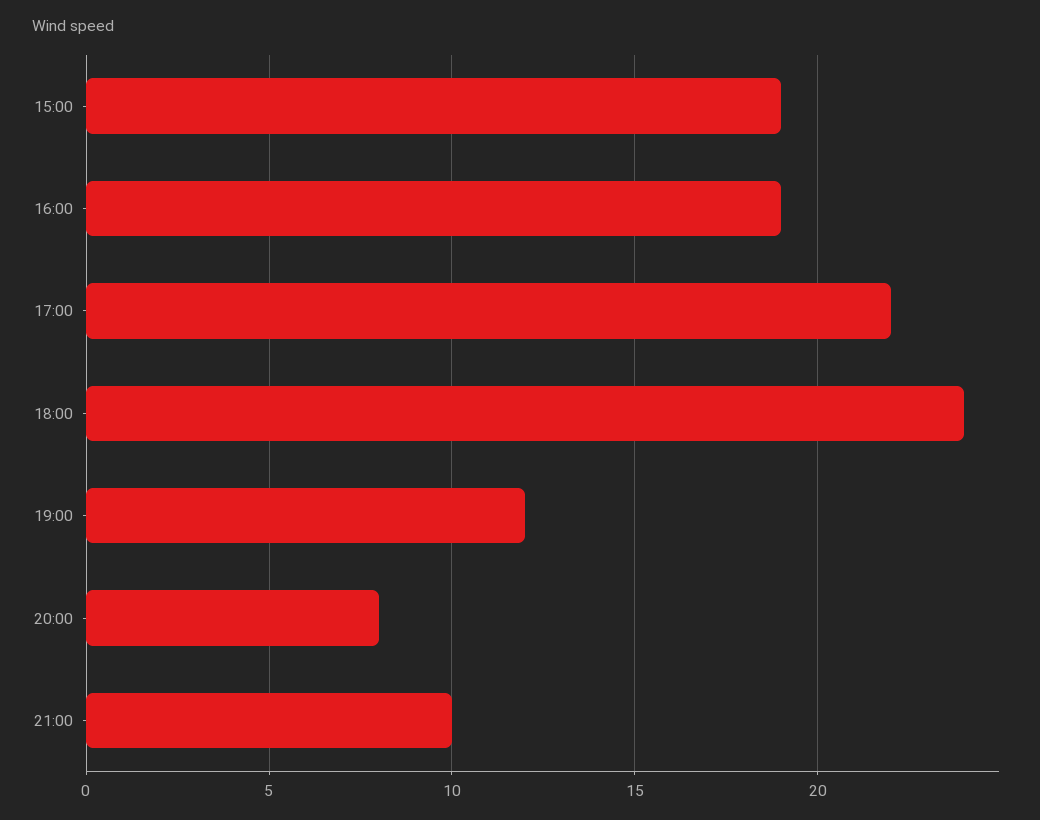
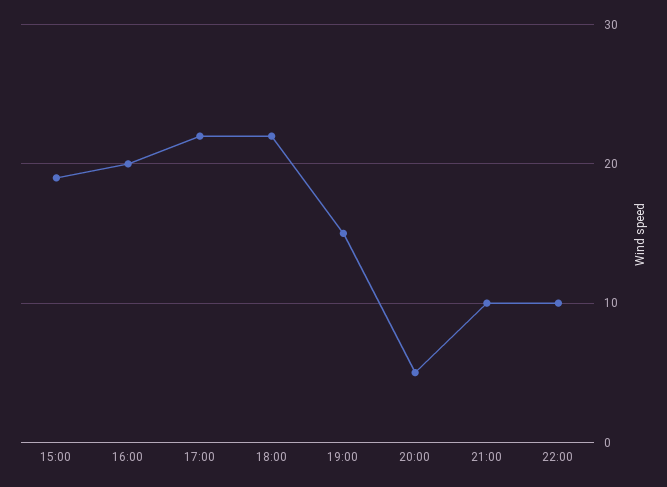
16:00: 19 -> 20
18:00: 24 -> 22
19:00: 12 -> 15
20:00: 8 -> 5
22:00: none -> 10

